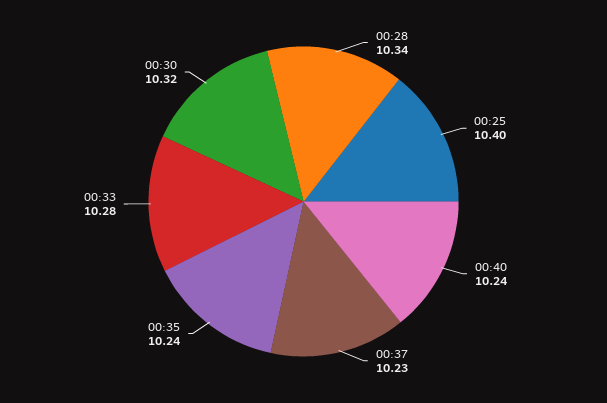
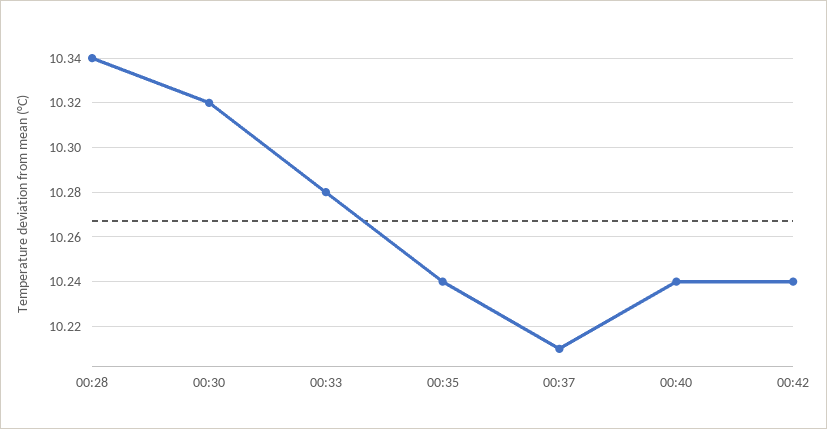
00:25: 10.4 -> none
00:37: 10.23 -> 10.21
00:42: none -> 10.24

